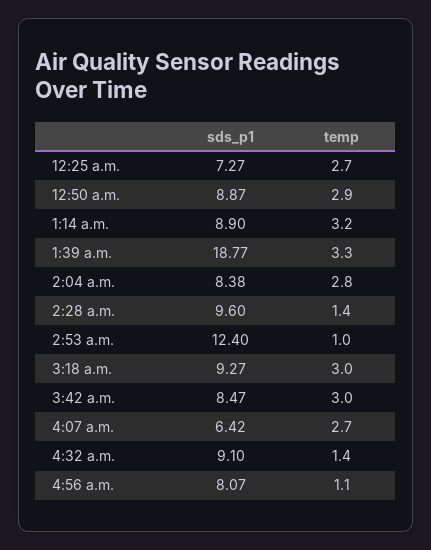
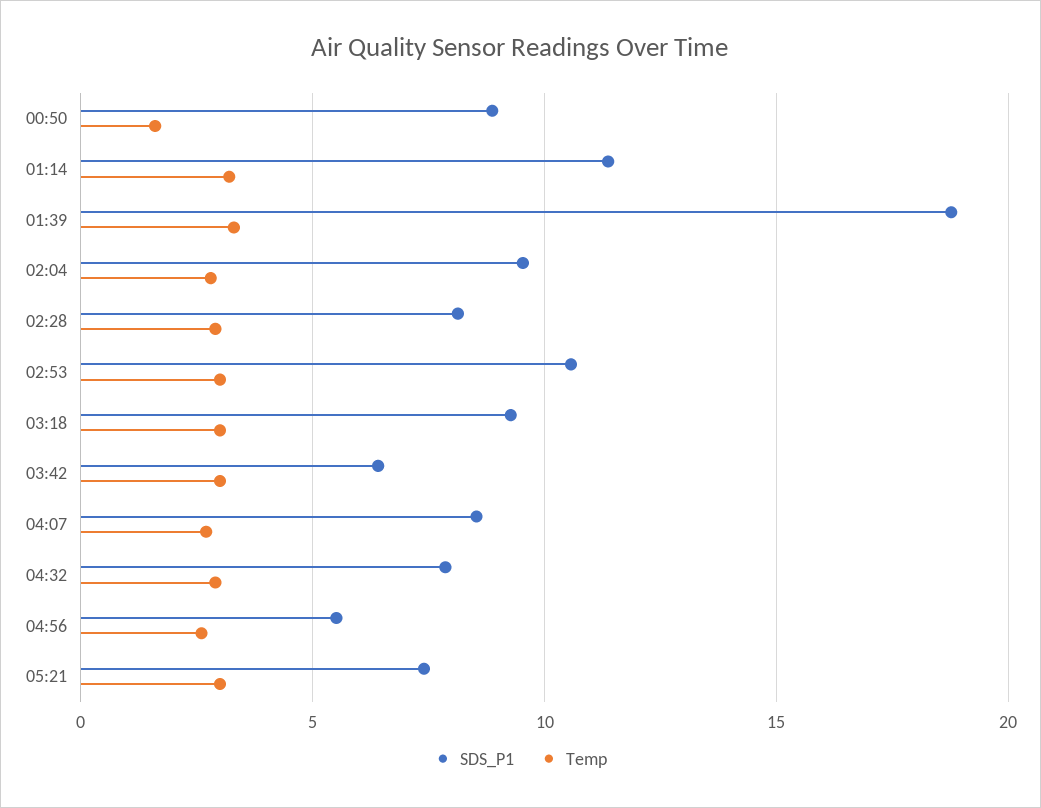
sds_p1, 12:25 a.m.: 7.27 -> none
temp, 12:25 a.m.: 2.7 -> none
temp, 12:50 a.m.: 2.9 -> 1.5
sds_p1, 1:14 a.m.: 8.9 -> 11.5
sds_p1, 2:04 a.m.: 8.38 -> 9.5
sds_p1, 2:28 a.m.: 9.6 -> 8
temp, 2:28 a.m.: 1.4 -> 3
sds_p1, 2:53 a.m.: 12.4 -> 10.5
temp, 2:53 a.m.: 1 -> 3
sds_p1, 3:42 a.m.: 8.47 -> 6.5
sds_p1, 4:07 a.m.: 6.42 -> 8.5
sds_p1, 4:32 a.m.: 9.1 -> 8
temp, 4:32 a.m.: 1.4 -> 3
sds_p1, 4:56 a.m.: 8.07 -> 5.5
temp, 4:56 a.m.: 1.1 -> 2.5
sds_p1, 05:21: none -> 7.5
temp, 05:21: none -> 3

